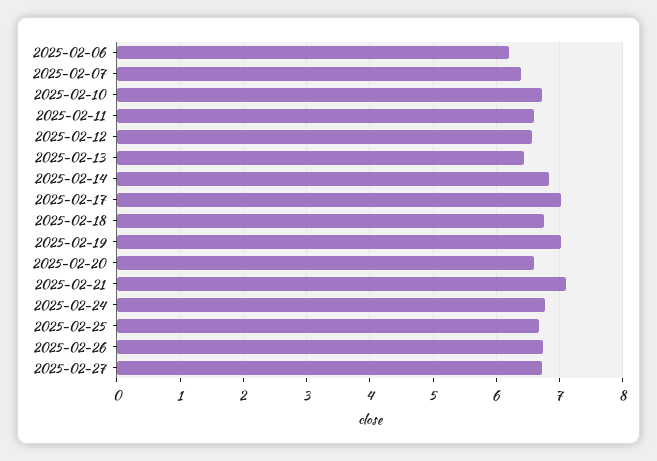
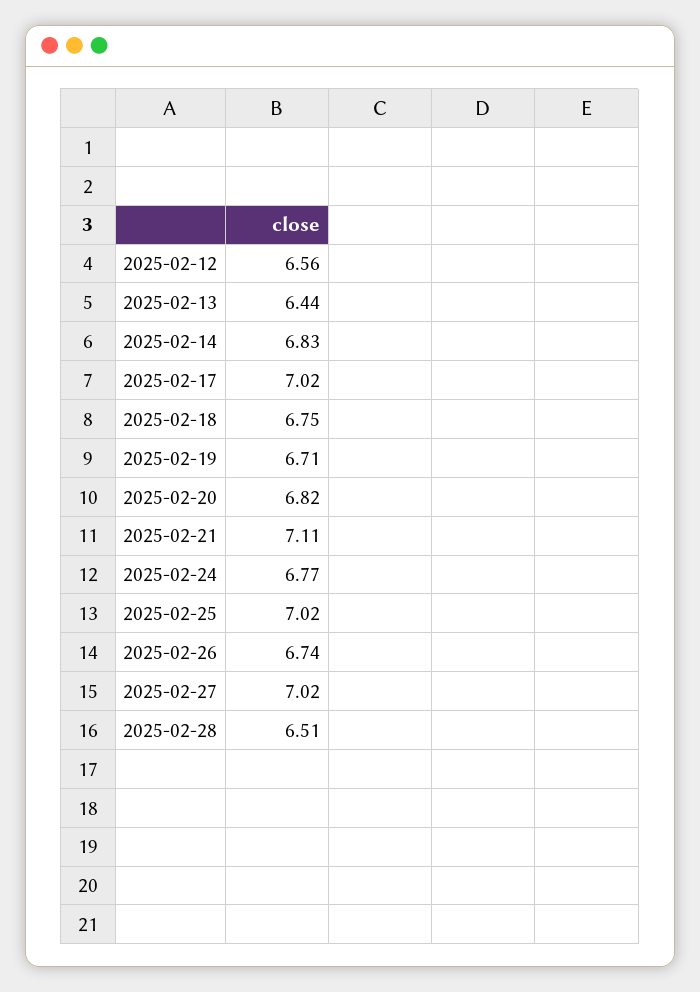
2025-02-06: 6.2 -> none
2025-02-07: 6.4 -> none
2025-02-10: 6.7 -> none
2025-02-11: 6.6 -> none
2025-02-19: 7 -> 6.71
2025-02-20: 6.6 -> 6.82
2025-02-25: 6.7 -> 7.02
2025-02-27: 6.7 -> 7.02
2025-02-28: none -> 6.51

